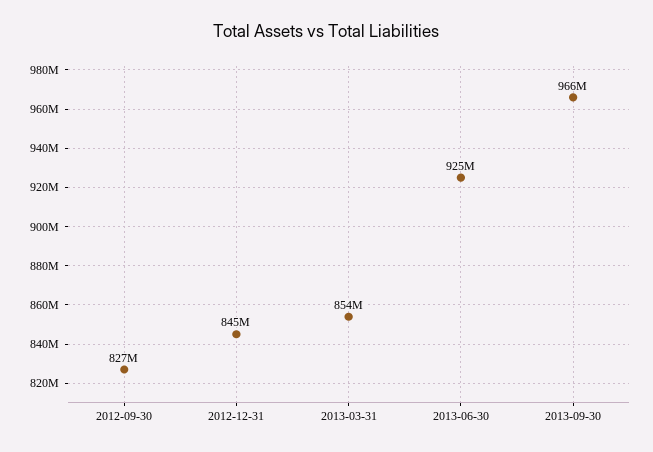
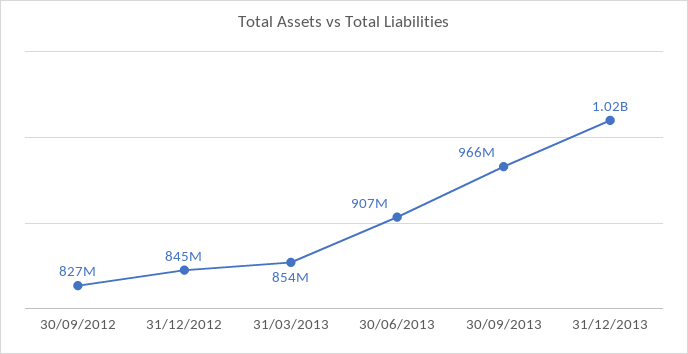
2013-06-30: 925000000 -> 907000000
31/12/2013: none -> 1020000000

